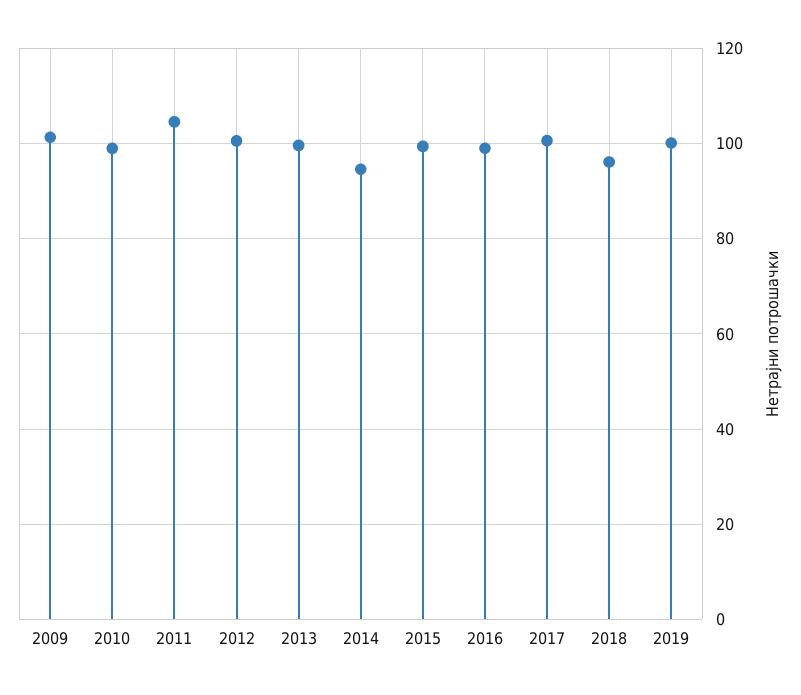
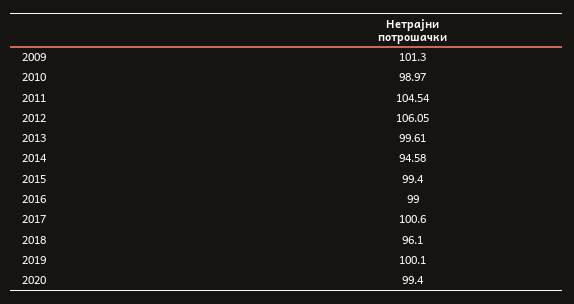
2012: 100 -> 106.05
2020: none -> 99.4

